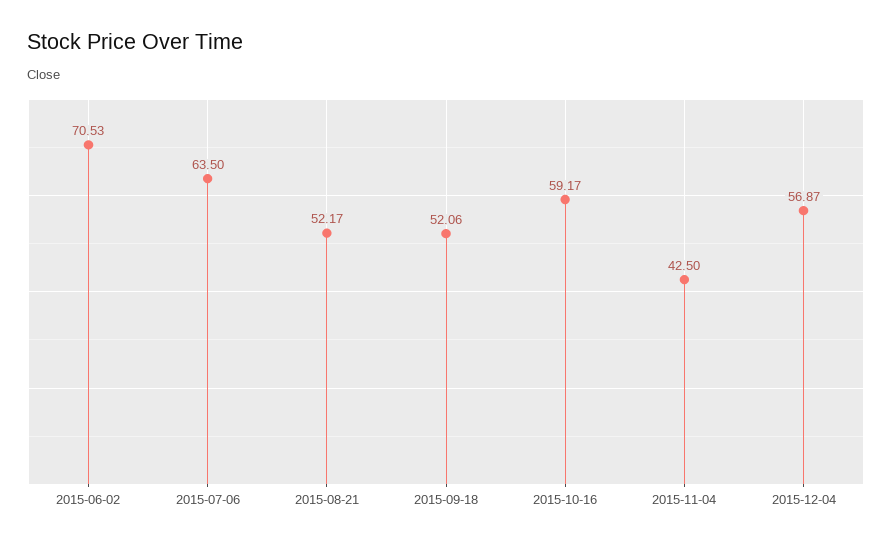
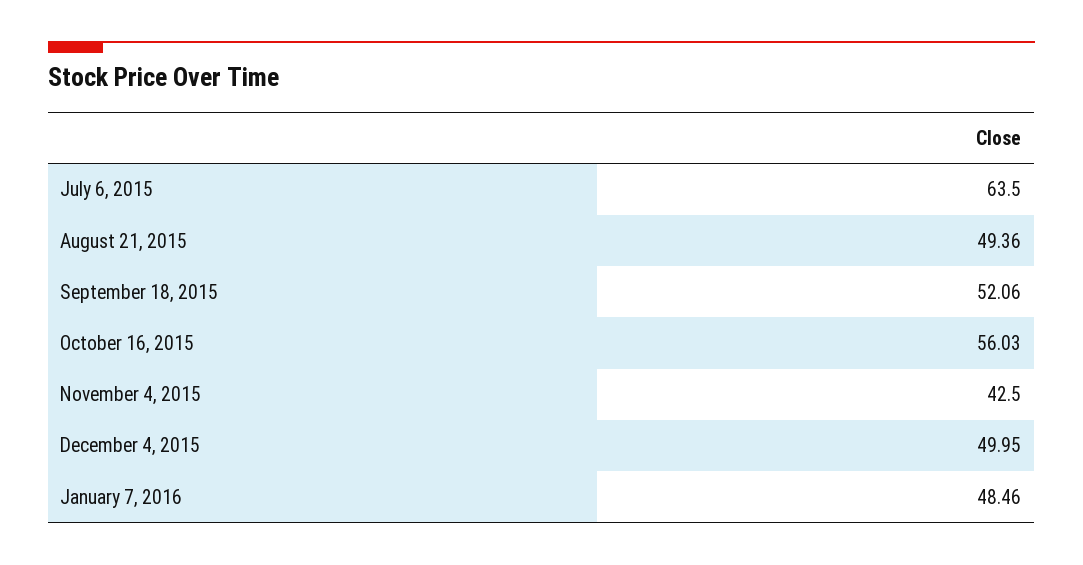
2015-06-02: 70.53 -> none
2015-08-21: 52.17 -> 49.36
2015-10-16: 59.17 -> 56.03
2015-12-04: 56.87 -> 49.95
January 7, 2016: none -> 48.46

